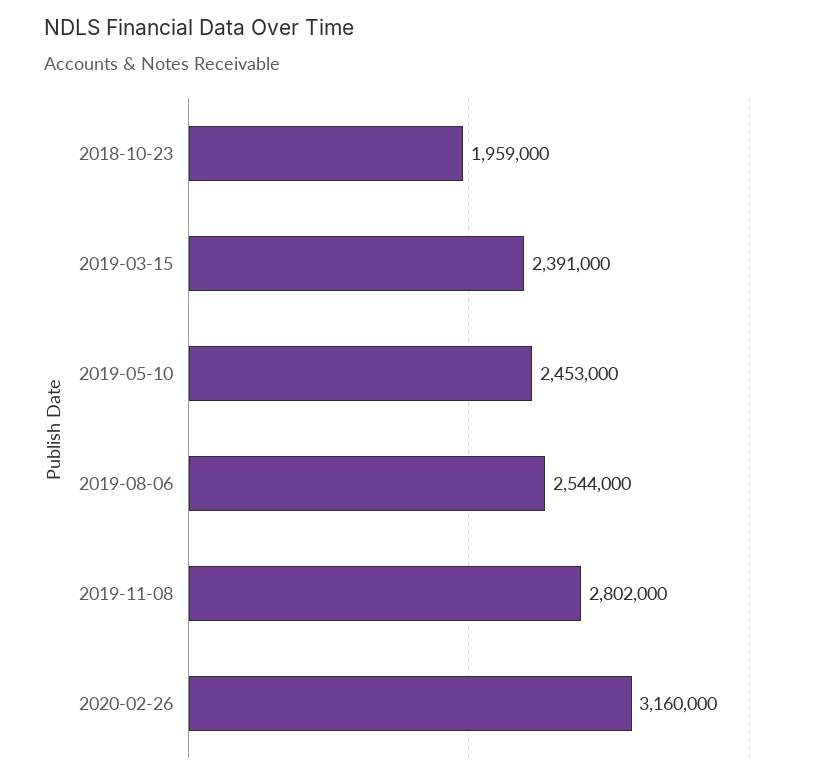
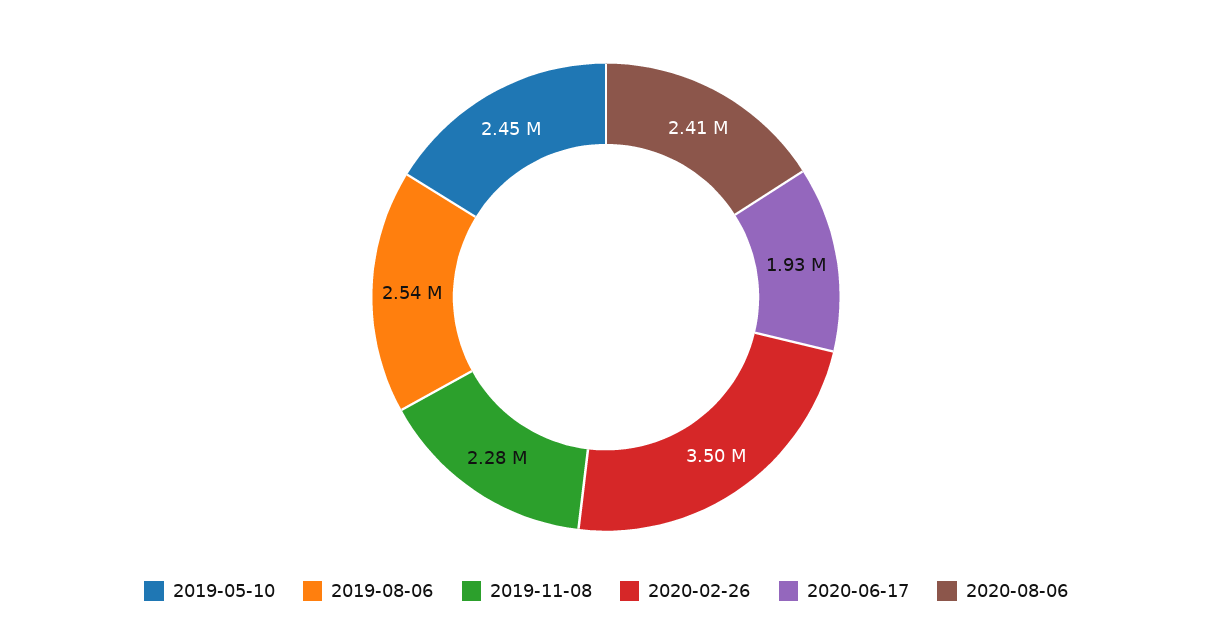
2018-10-23: 1959000 -> none
2019-03-15: 2391000 -> none
2019-11-08: 2802000 -> 2280000
2020-02-26: 3160000 -> 3500000
2020-06-17: none -> 1930000
2020-08-06: none -> 2410000

